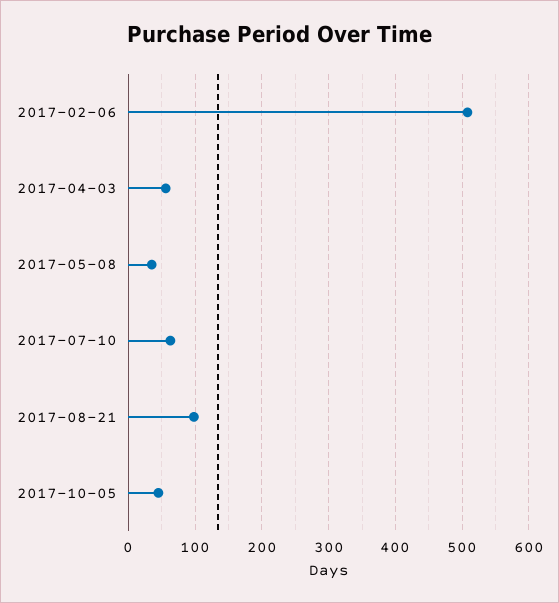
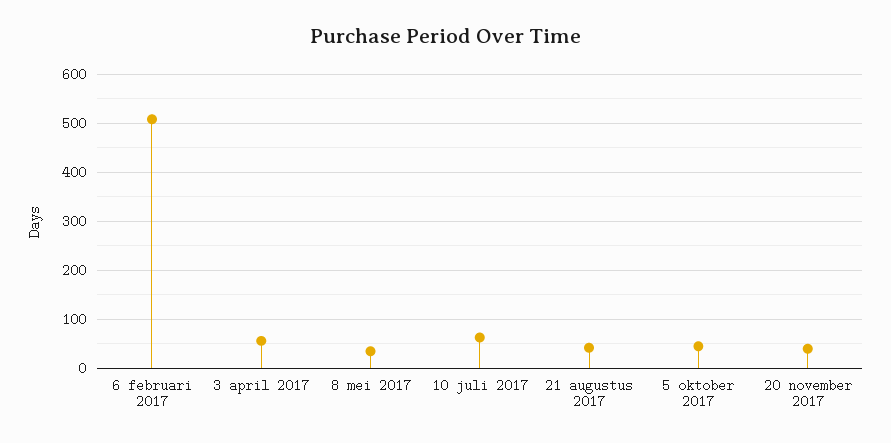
2017-08-21: 100 -> 40
20 november 2017: none -> 40

